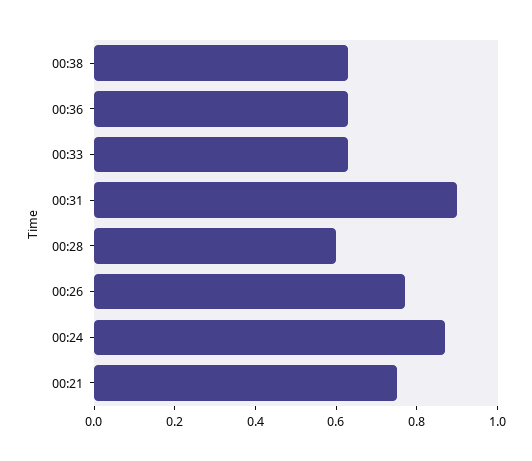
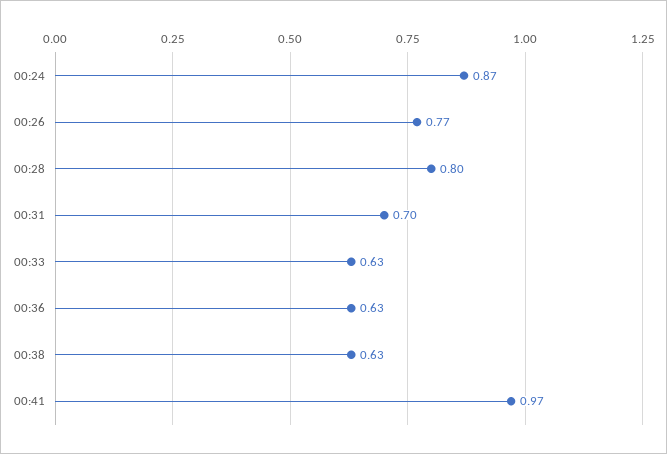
00:31: 0.9 -> 0.7
00:28: 0.6 -> 0.8
00:21: 0.75 -> none
00:41: none -> 0.97

